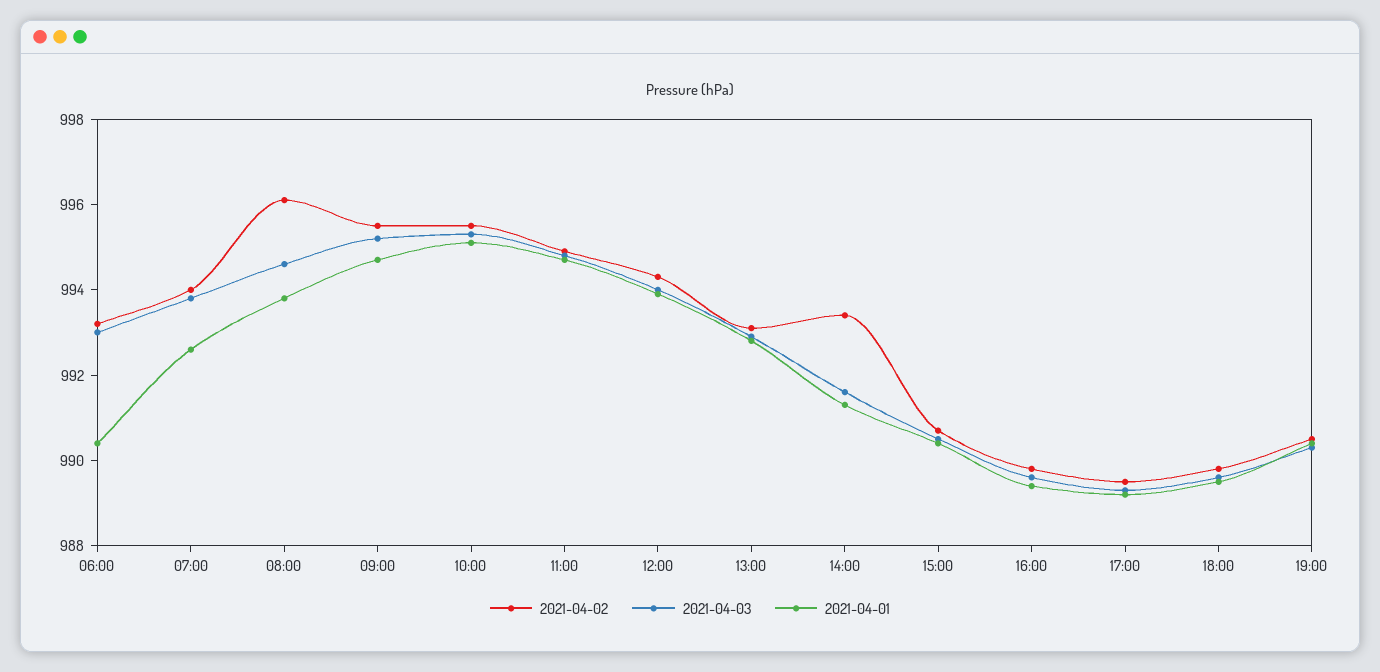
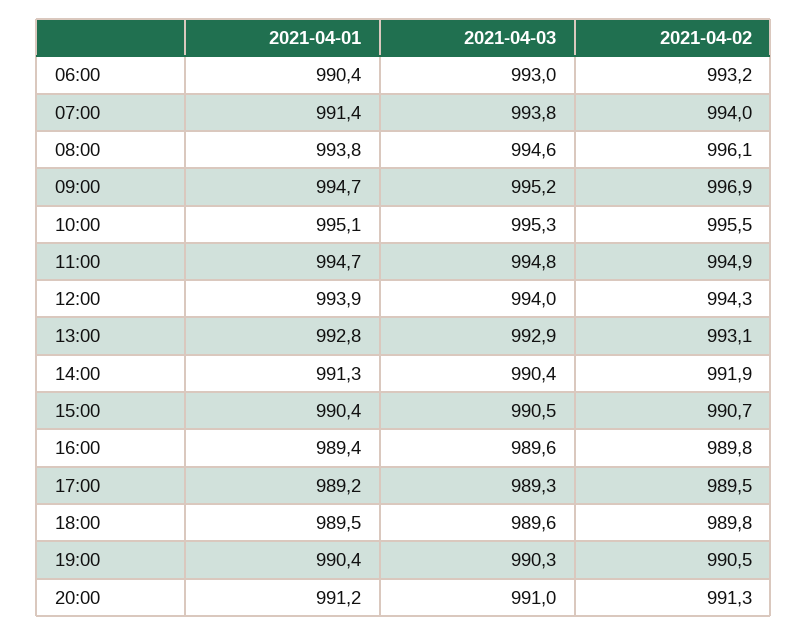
2021-04-01, 07:00: 992.5 -> 991.4
2021-04-02, 09:00: 995.5 -> 996.9
2021-04-02, 14:00: 993.5 -> 991.9
2021-04-03, 14:00: 991.5 -> 990.4
2021-04-01, 20:00: none -> 991.2
2021-04-03, 20:00: none -> 991
2021-04-02, 20:00: none -> 991.3

